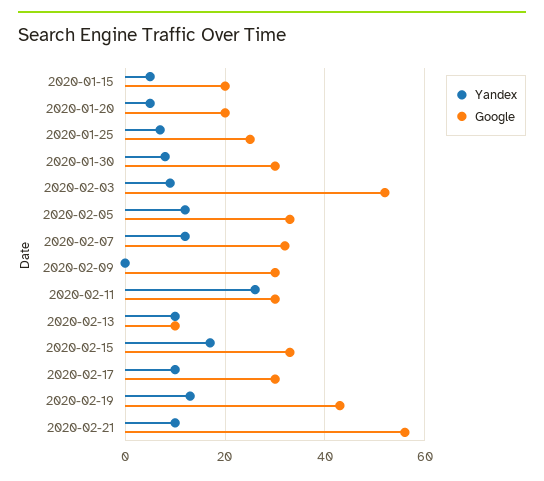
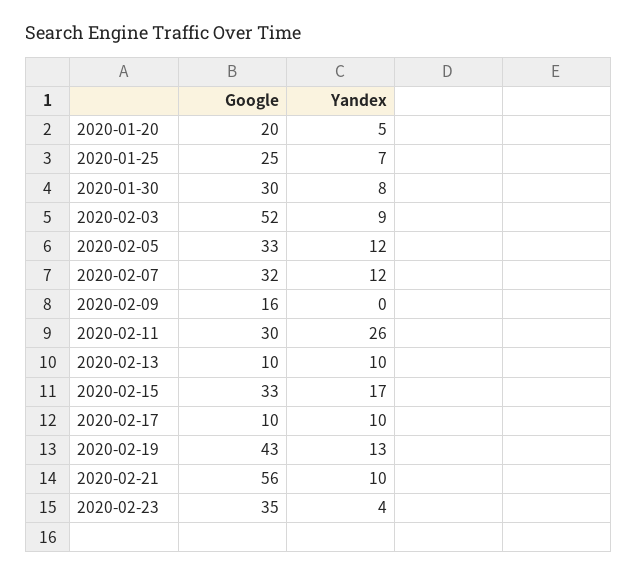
Yandex, 2020-01-15: 5 -> none
Google, 2020-01-15: 20 -> none
Google, 2020-02-09: 30 -> 16
Google, 2020-02-17: 30 -> 10
Google, 2020-02-23: none -> 35
Yandex, 2020-02-23: none -> 4

